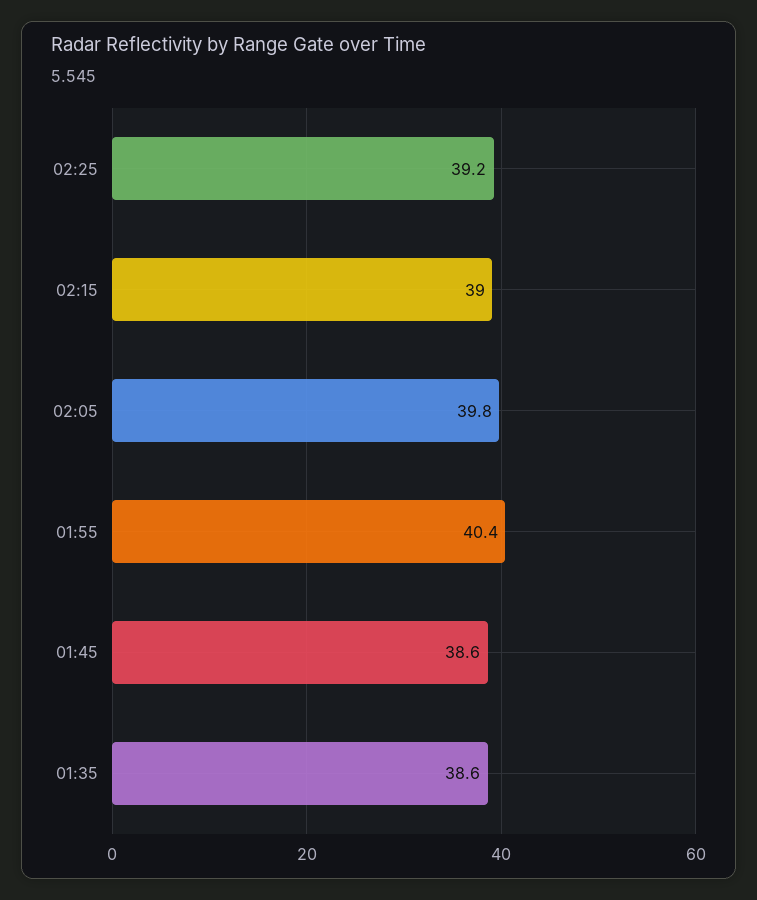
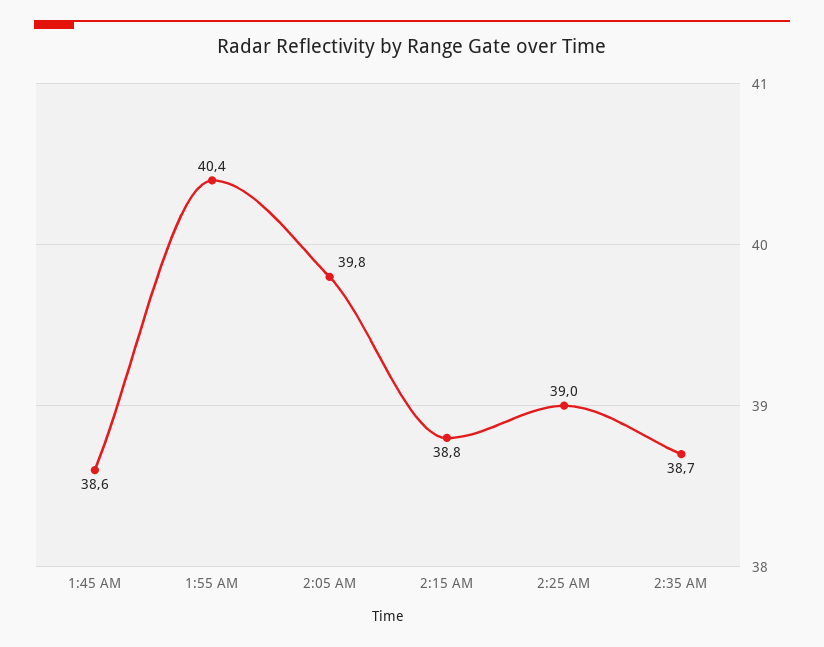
02:25: 39.2 -> 39
02:15: 39 -> 38.8
01:35: 38.6 -> none
2:35 AM: none -> 38.7

